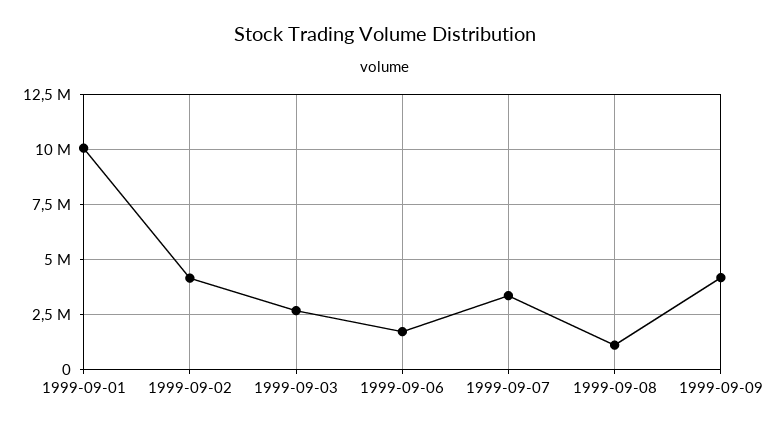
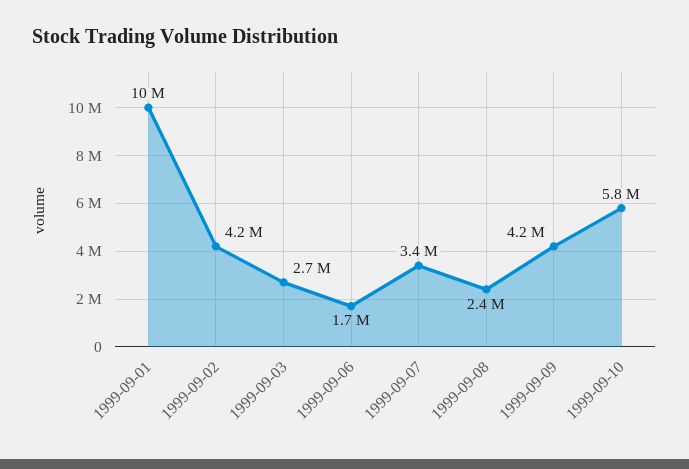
1999-09-08: 1000000 -> 2400000
1999-09-10: none -> 5800000

